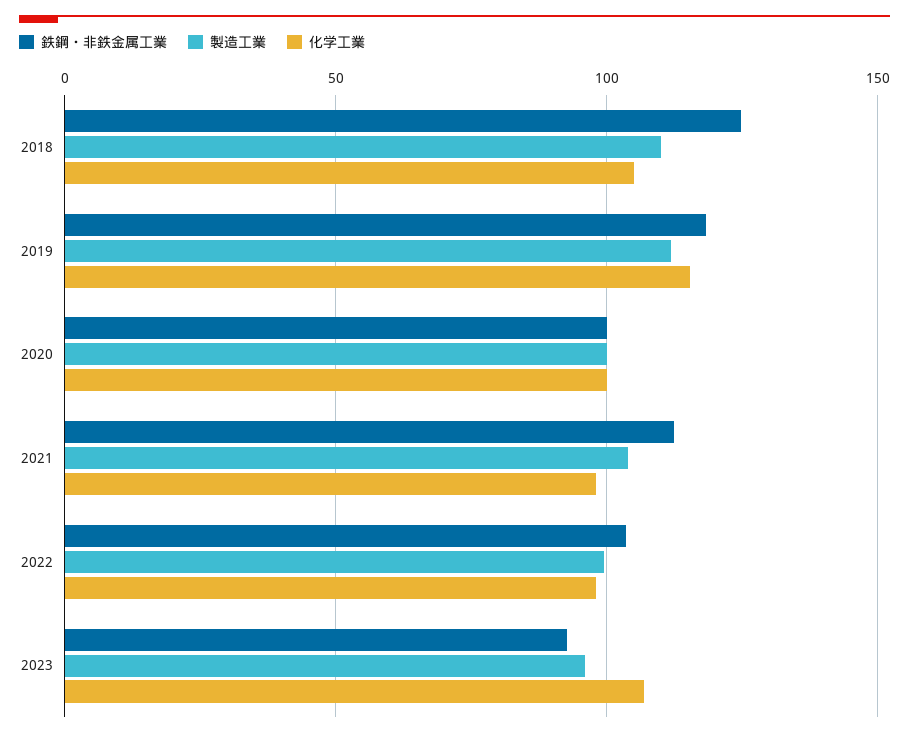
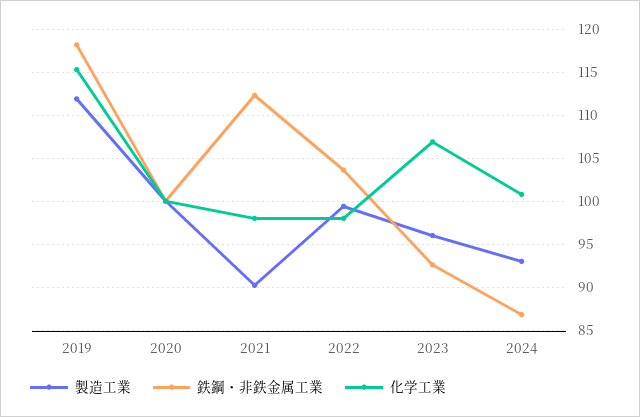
鉄鋼・非鉄金属工業, 2018: 125 -> none
製造工業, 2018: 110 -> none
化学工業, 2018: 105 -> none
製造工業, 2021: 105 -> 90
製造工業, 2024: none -> 93
鉄鋼・非鉄金属工業, 2024: none -> 87
化学工業, 2024: none -> 101

